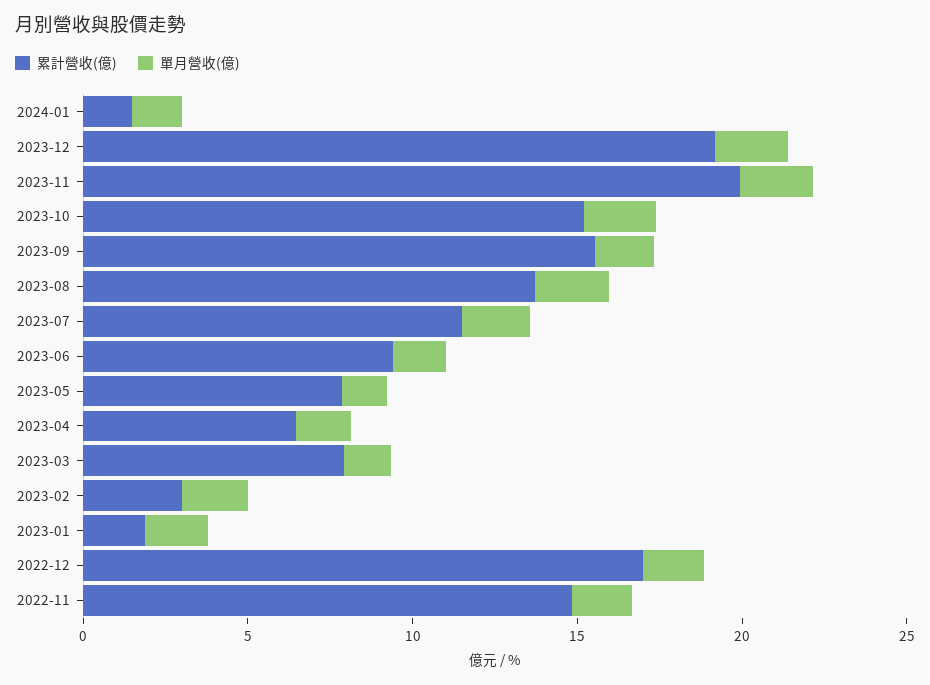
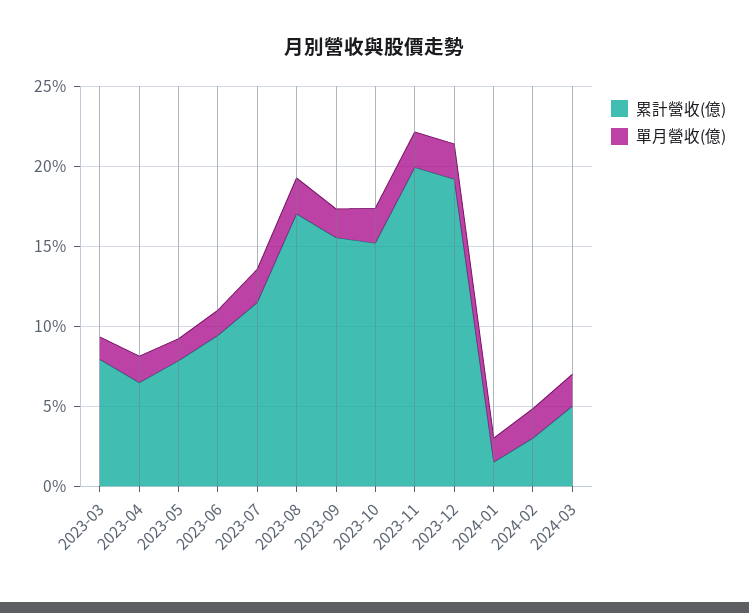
累計營收(億), 2023-08: 14 -> 17
累計營收(億), 2023-02: 3 -> none
單月營收(億), 2023-02: 2 -> none
累計營收(億), 2023-01: 2 -> none
單月營收(億), 2023-01: 2 -> none
累計營收(億), 2022-12: 17 -> none
單月營收(億), 2022-12: 2 -> none
累計營收(億), 2022-11: 15 -> none
單月營收(億), 2022-11: 2 -> none
累計營收(億), 2024-02: none -> 3
單月營收(億), 2024-02: none -> 2
累計營收(億), 2024-03: none -> 5
單月營收(億), 2024-03: none -> 2

